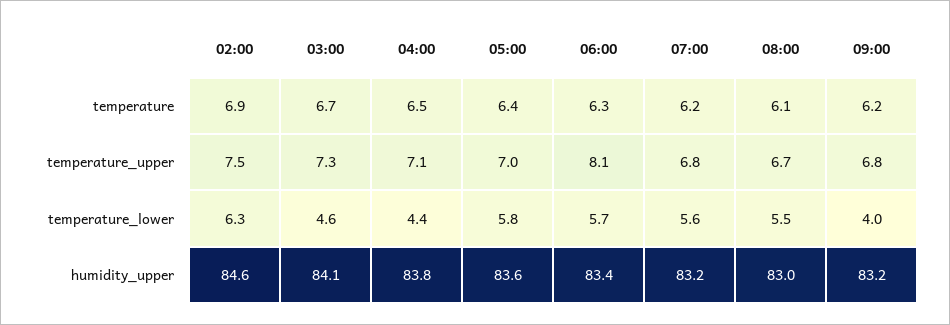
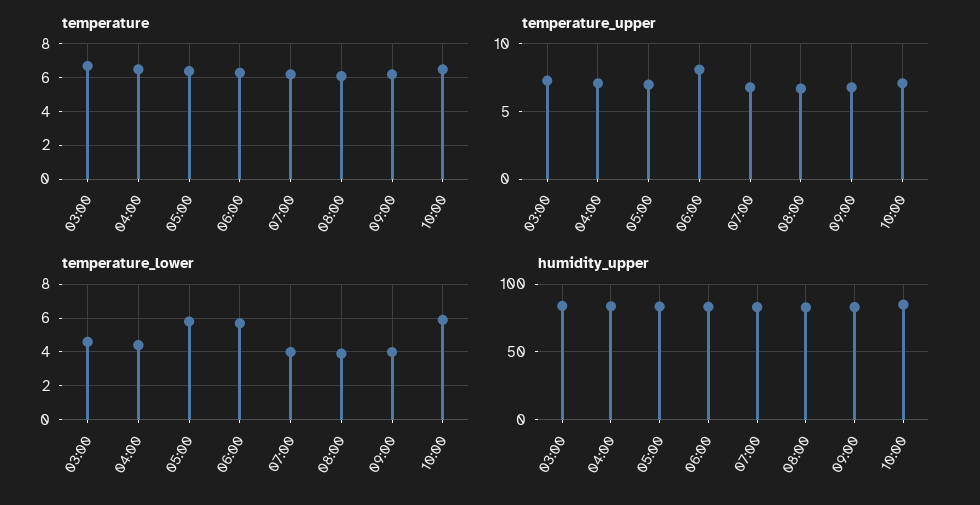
temperature, 02:00: 6.9 -> none
temperature_upper, 02:00: 7.5 -> none
temperature_lower, 02:00: 6.3 -> none
temperature_lower, 07:00: 5.6 -> 4
temperature_lower, 08:00: 5.5 -> 4
humidity_upper, 02:00: 84.6 -> none
temperature, 10:00: none -> 6.5
temperature_upper, 10:00: none -> 7
temperature_lower, 10:00: none -> 6
humidity_upper, 10:00: none -> 85

